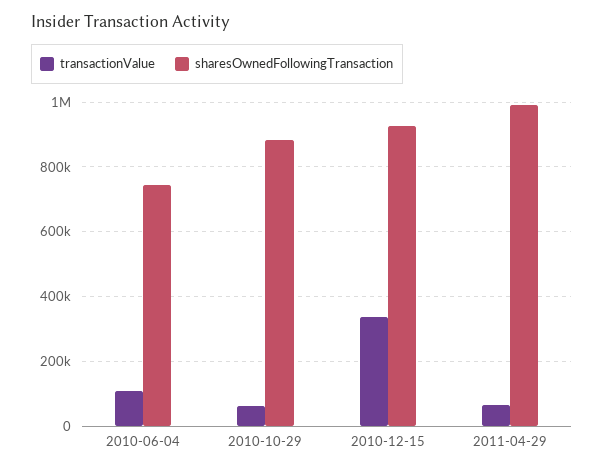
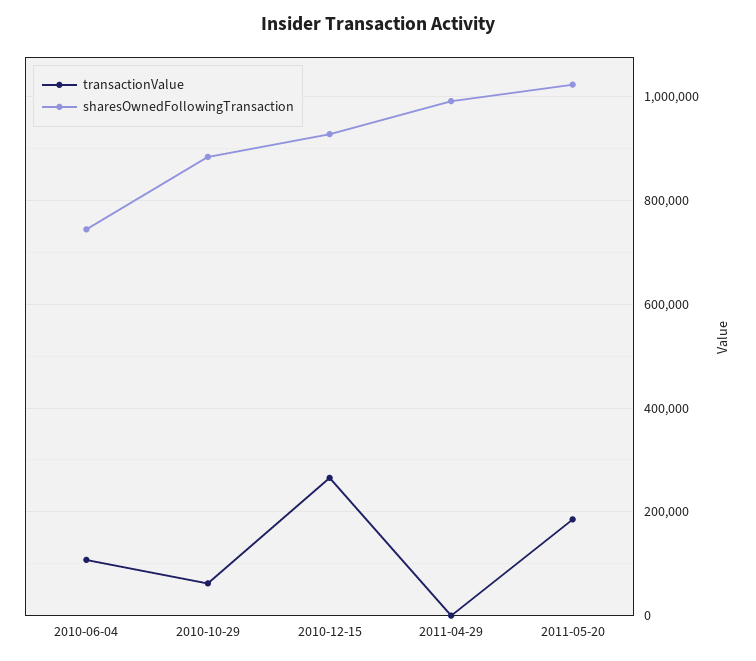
transactionValue, 2010-12-15: 340000 -> 260000
transactionValue, 2011-04-29: 60000 -> 0
transactionValue, 2011-05-20: none -> 180000
sharesOwnedFollowingTransaction, 2011-05-20: none -> 1020000

